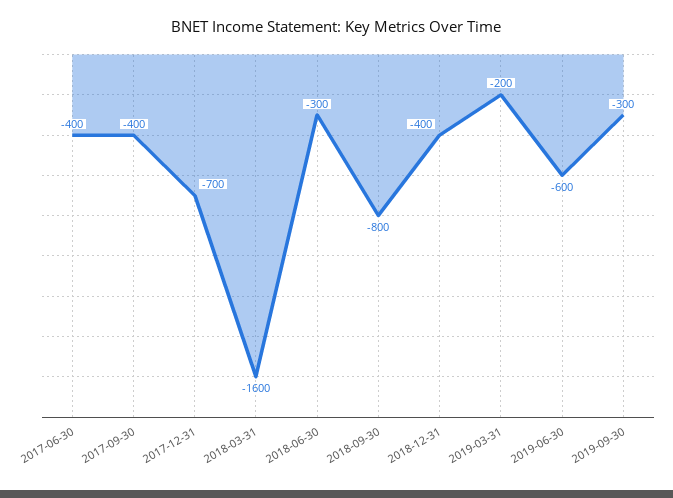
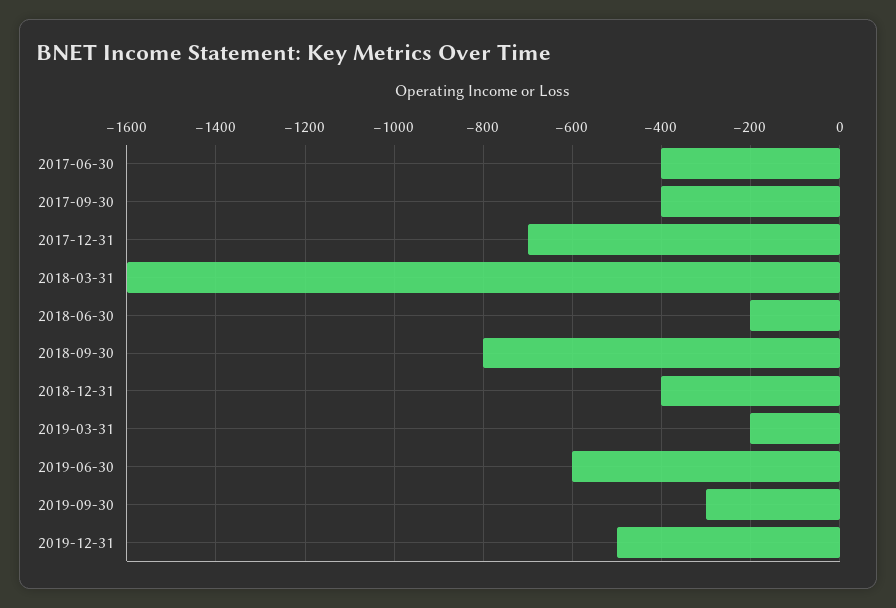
2018-06-30: -300 -> -200
2019-12-31: none -> -500

